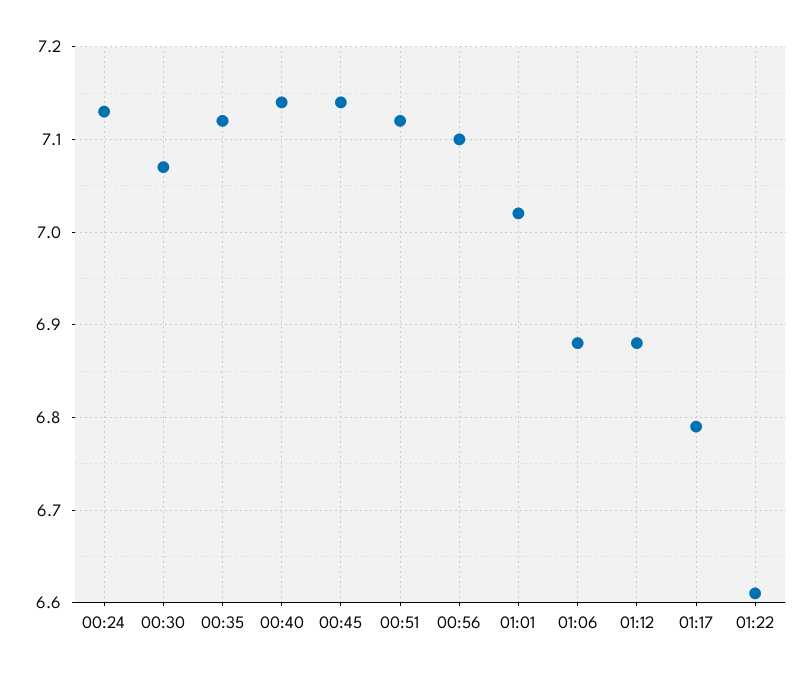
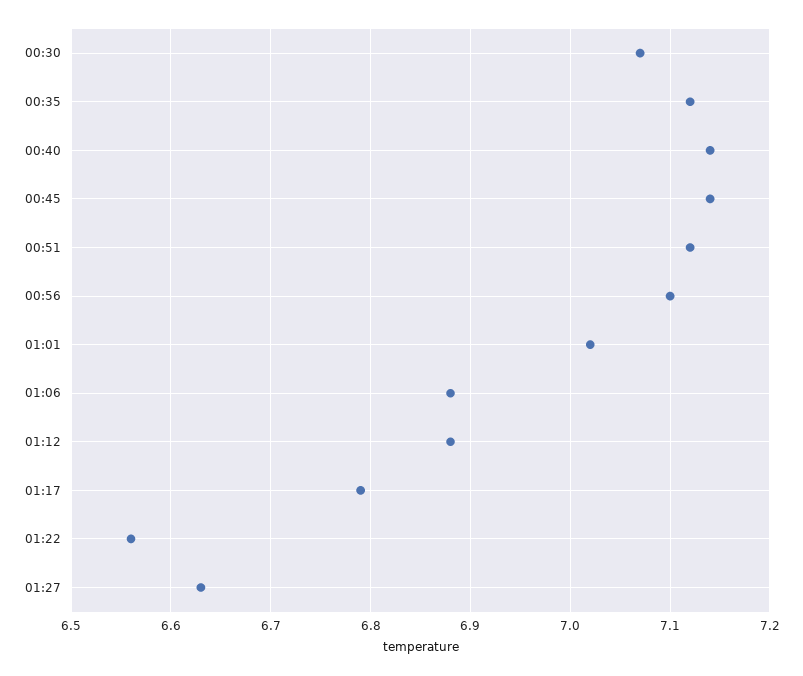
00:24: 7.13 -> none
01:22: 6.61 -> 6.56
01:27: none -> 6.63

